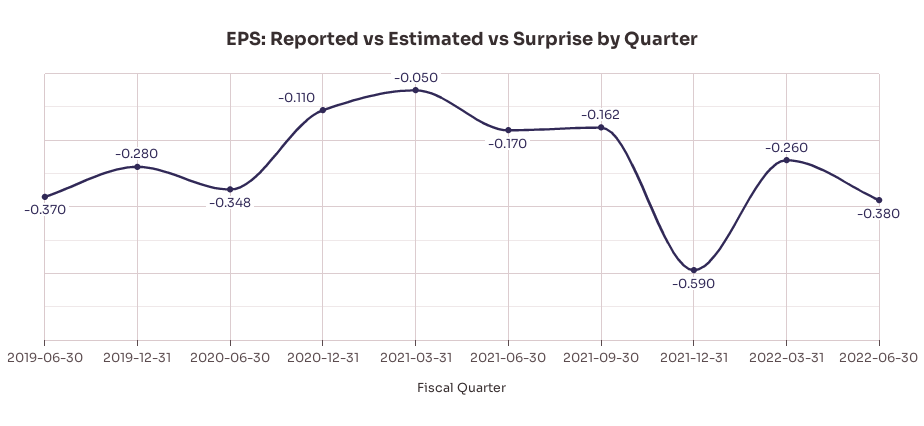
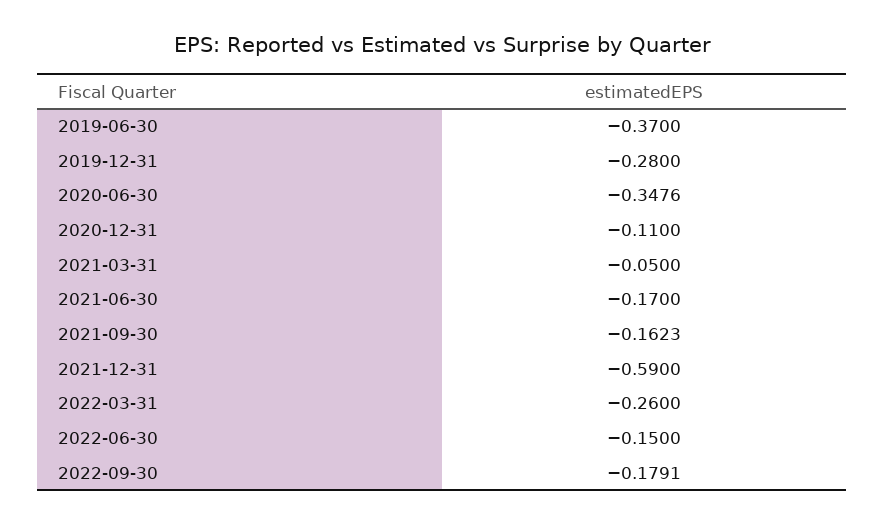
2022-06-30: -0.38 -> -0.15
2022-09-30: none -> -0.1791

